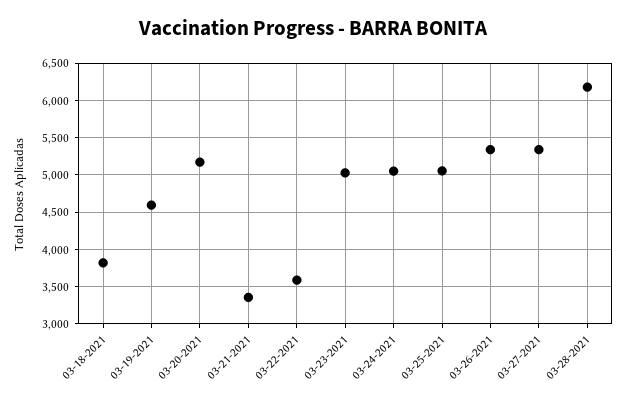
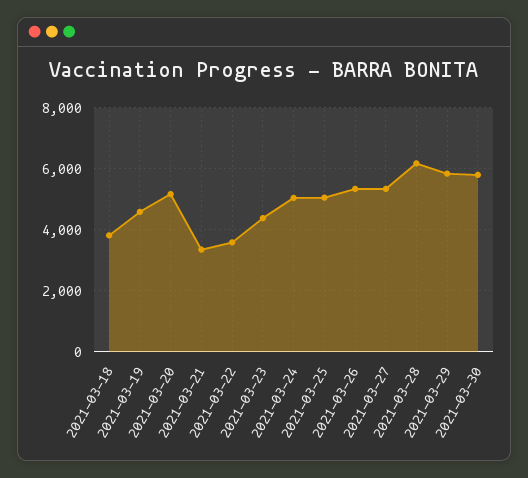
03-23-2021: 5000 -> 4400
2021-03-29: none -> 5800
2021-03-30: none -> 5800

